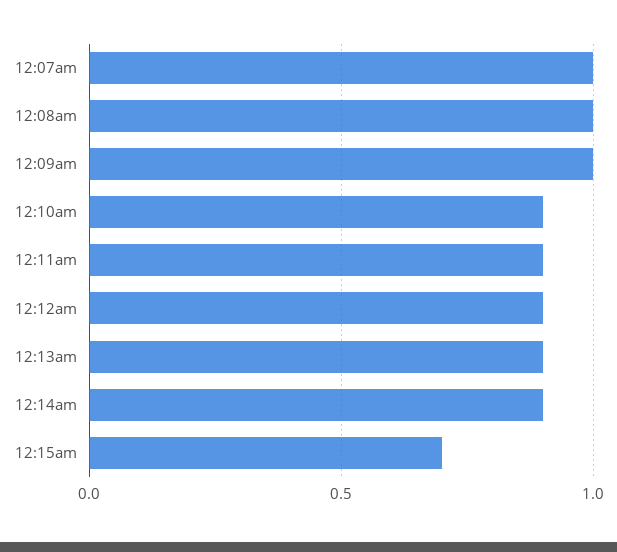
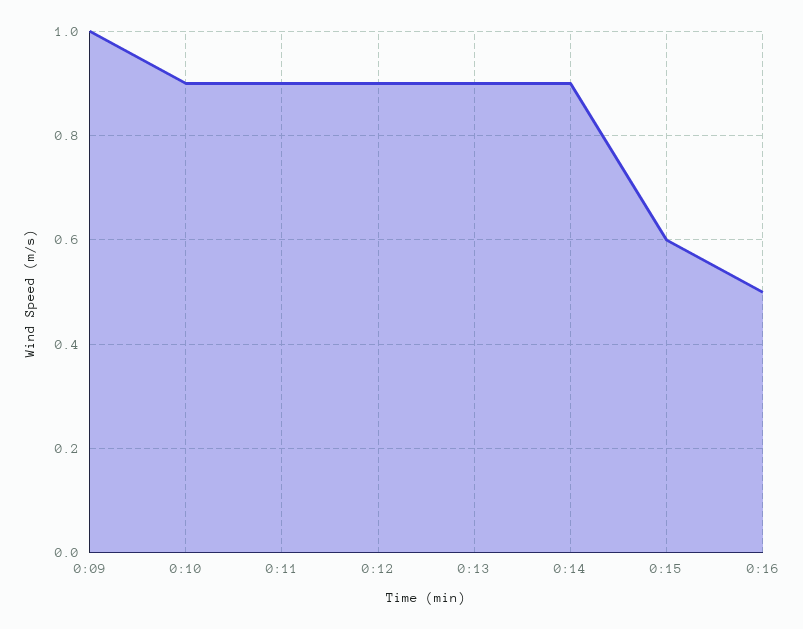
12:07am: 1 -> none
12:08am: 1 -> none
12:15am: 0.7 -> 0.6
0:16: none -> 0.5

